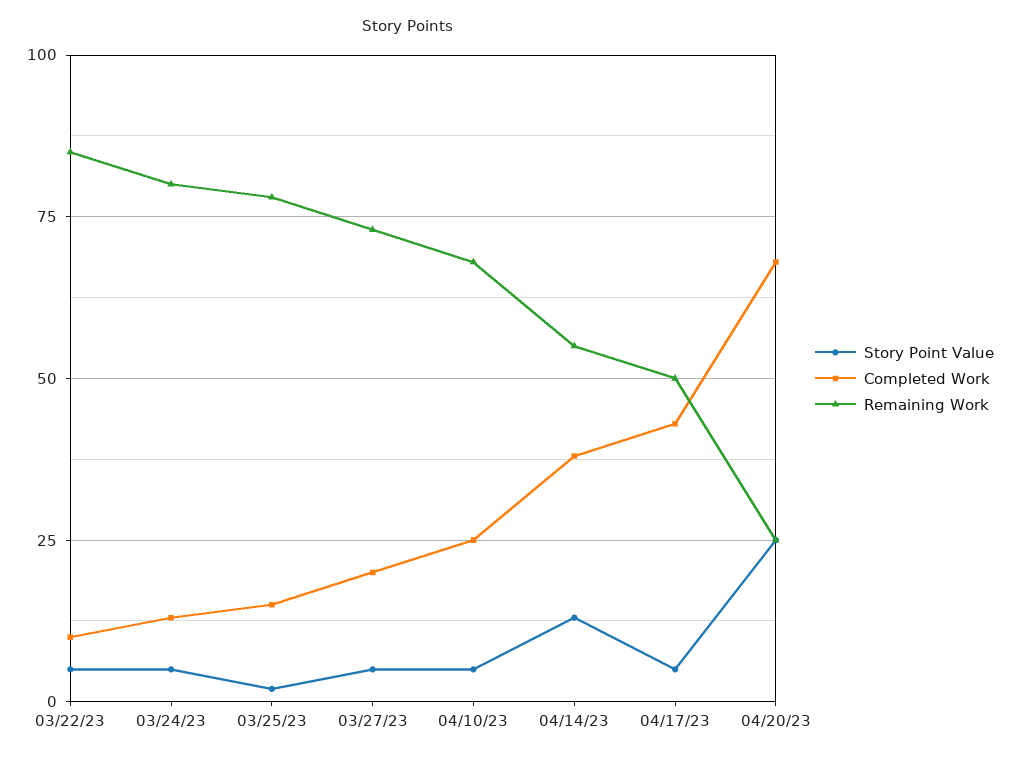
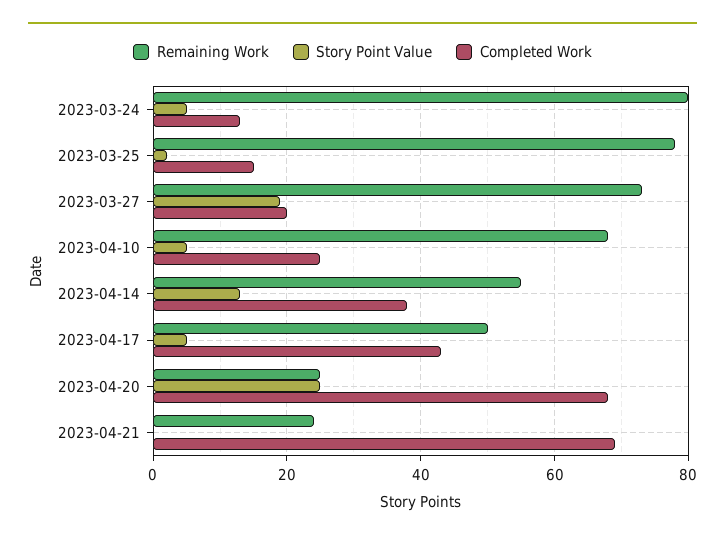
Story Point Value, 03/22/23: 5 -> none
Completed Work, 03/22/23: 10 -> none
Remaining Work, 03/22/23: 85 -> none
Story Point Value, 03/27/23: 5 -> 20
Remaining Work, 2023-04-21: none -> 25
Story Point Value, 2023-04-21: none -> 0
Completed Work, 2023-04-21: none -> 70

